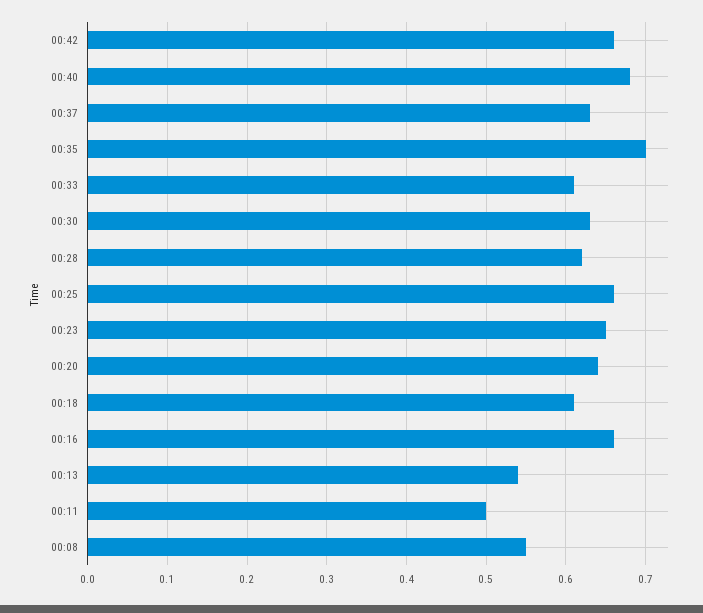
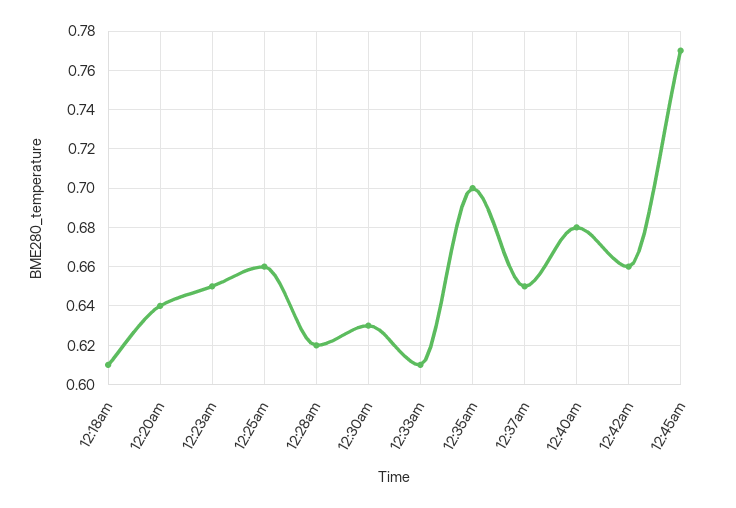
00:37: 0.63 -> 0.65
00:16: 0.66 -> none
00:13: 0.54 -> none
00:11: 0.5 -> none
00:08: 0.55 -> none
12:45am: none -> 0.77

